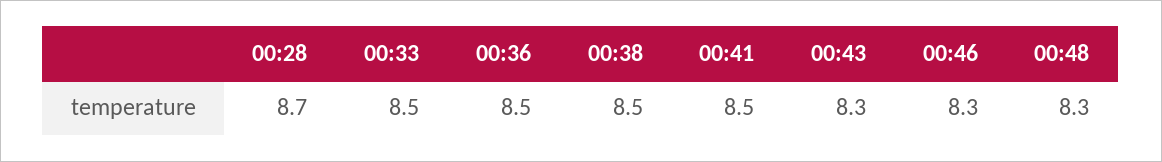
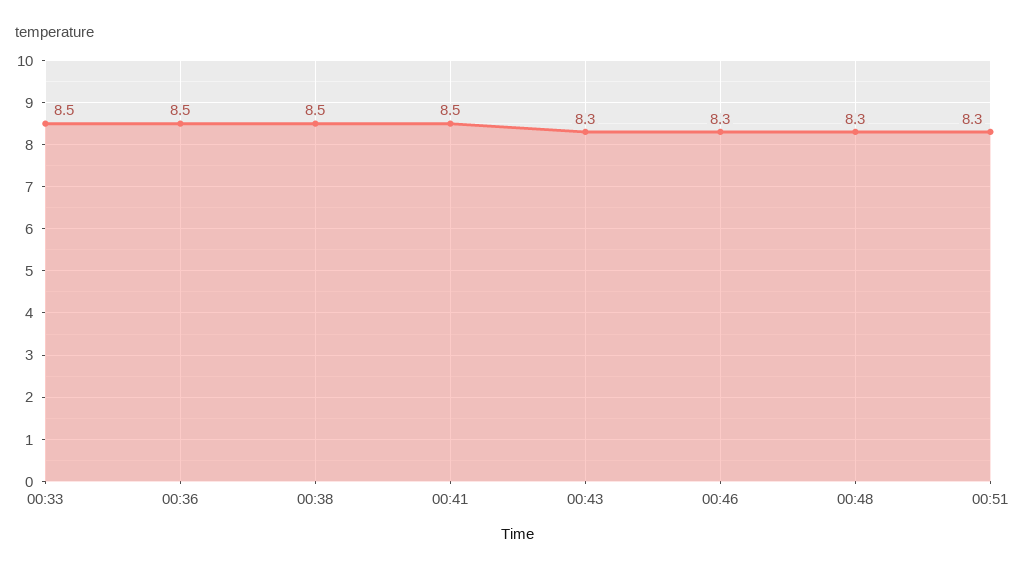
00:28: 8.7 -> none
00:51: none -> 8.3

